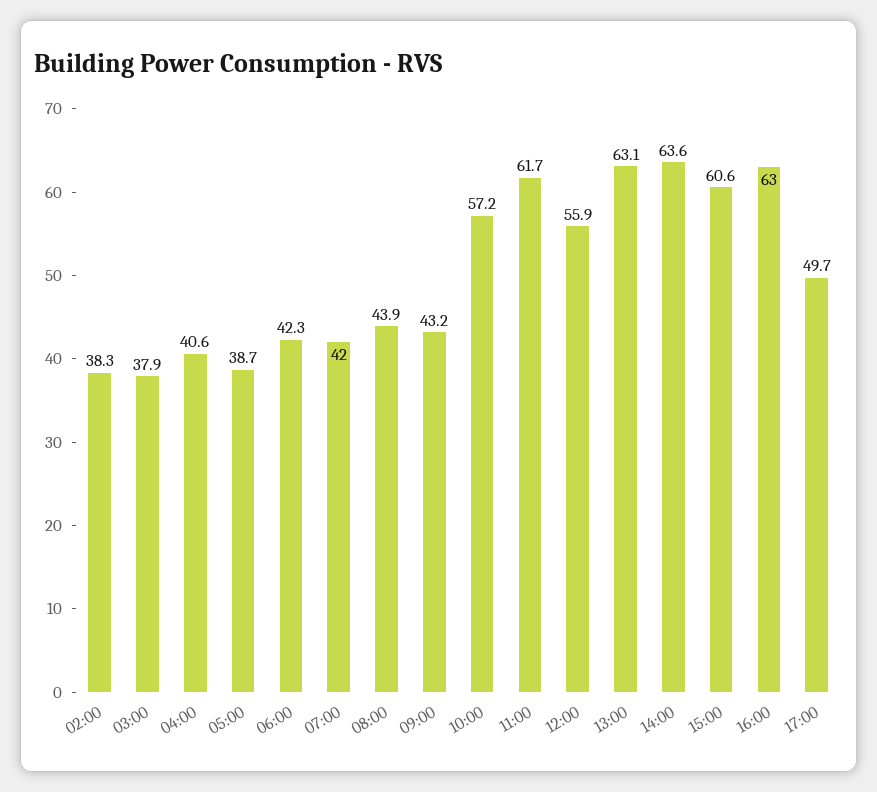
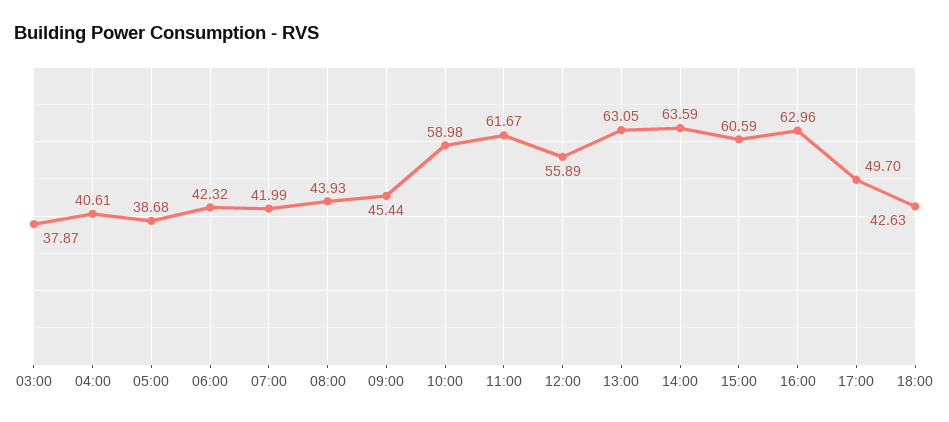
02:00: 38.3 -> none
09:00: 43.2 -> 45.44
10:00: 57.2 -> 58.98
18:00: none -> 42.63

